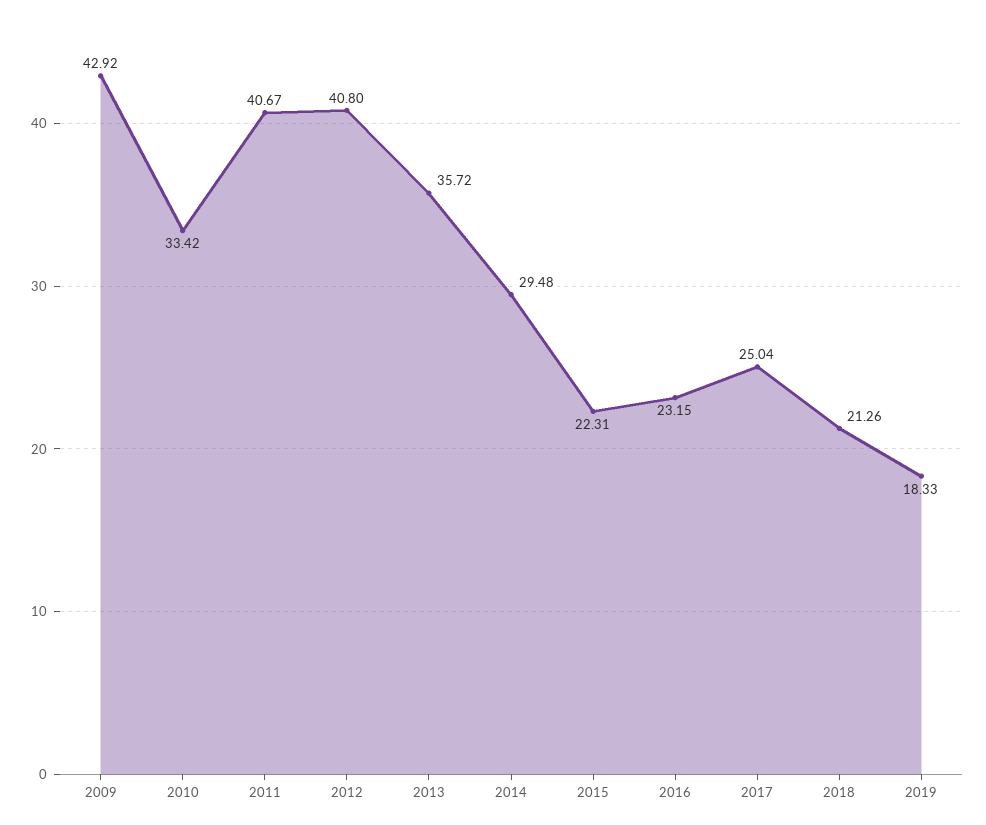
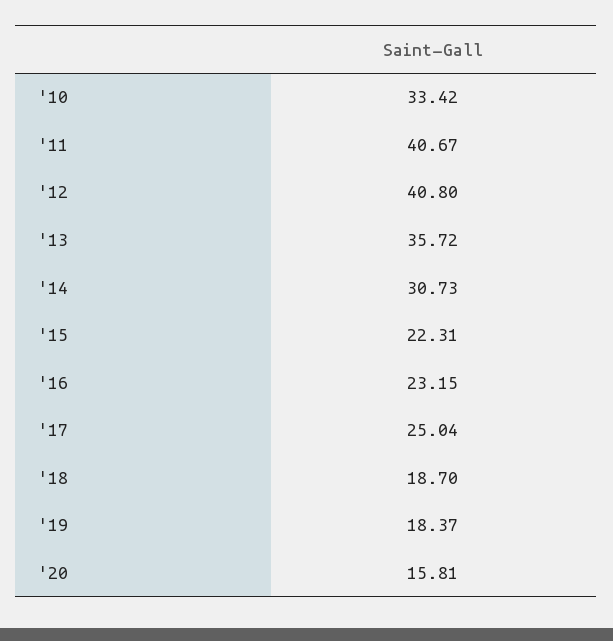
2009: 42.92 -> none
2014: 29.48 -> 30.73
2018: 21.26 -> 18.7
2019: 18.33 -> 18.37
'20: none -> 15.81

